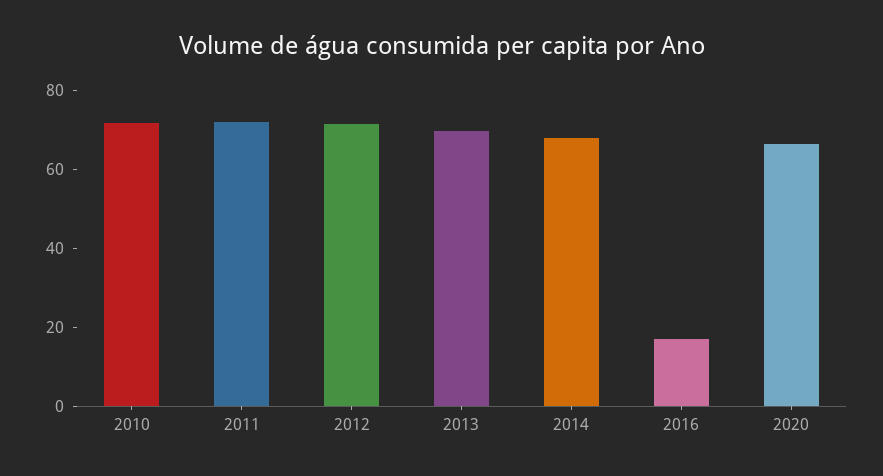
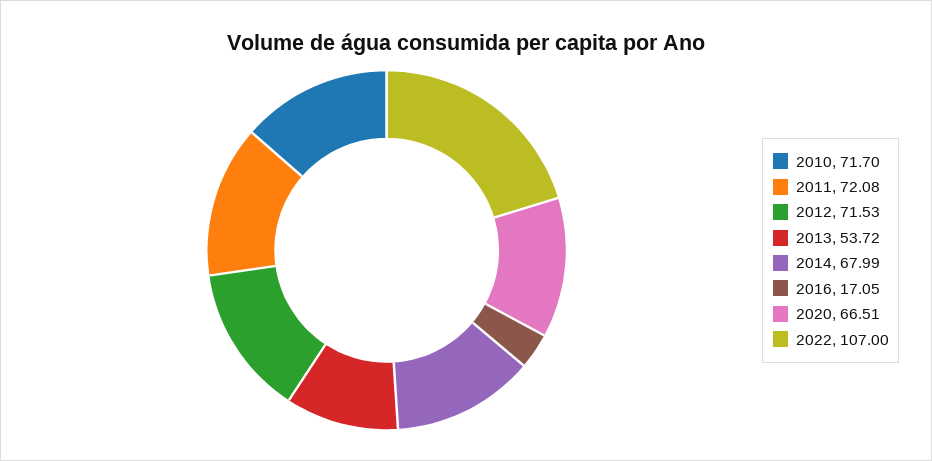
2013: 70 -> 53.72
2022: none -> 107

